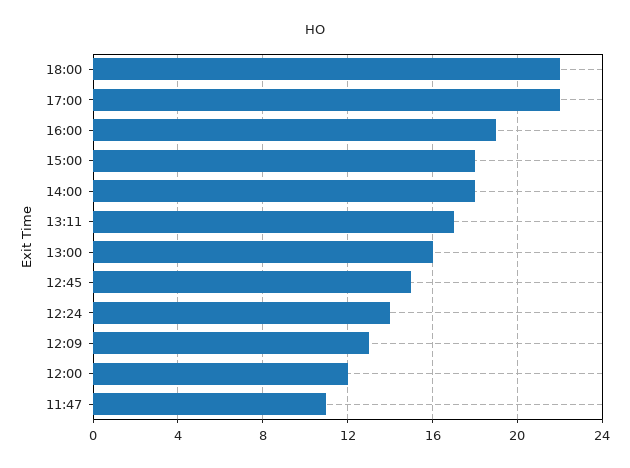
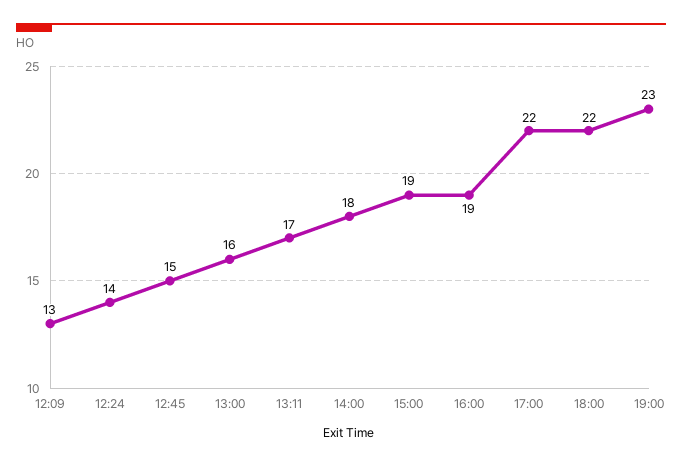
15:00: 18 -> 19
12:00: 12 -> none
11:47: 11 -> none
19:00: none -> 23

